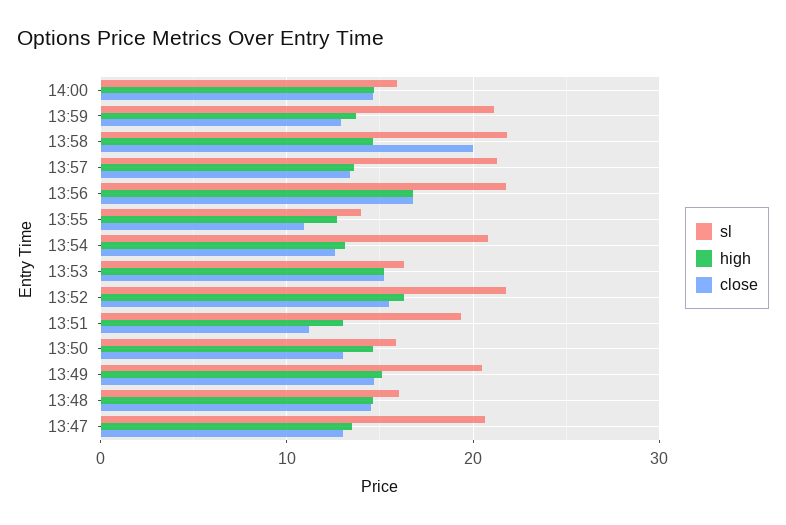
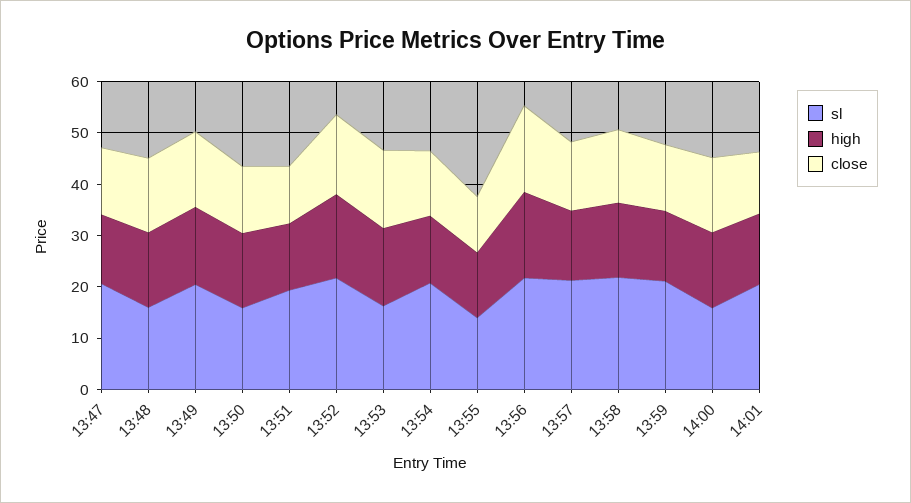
close, 13:58: 20 -> 14
sl, 14:01: none -> 20
high, 14:01: none -> 14
close, 14:01: none -> 12

